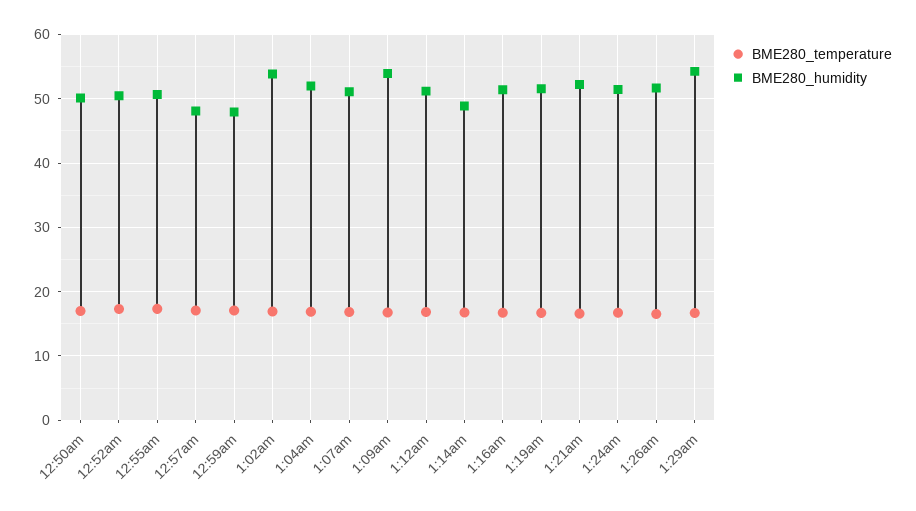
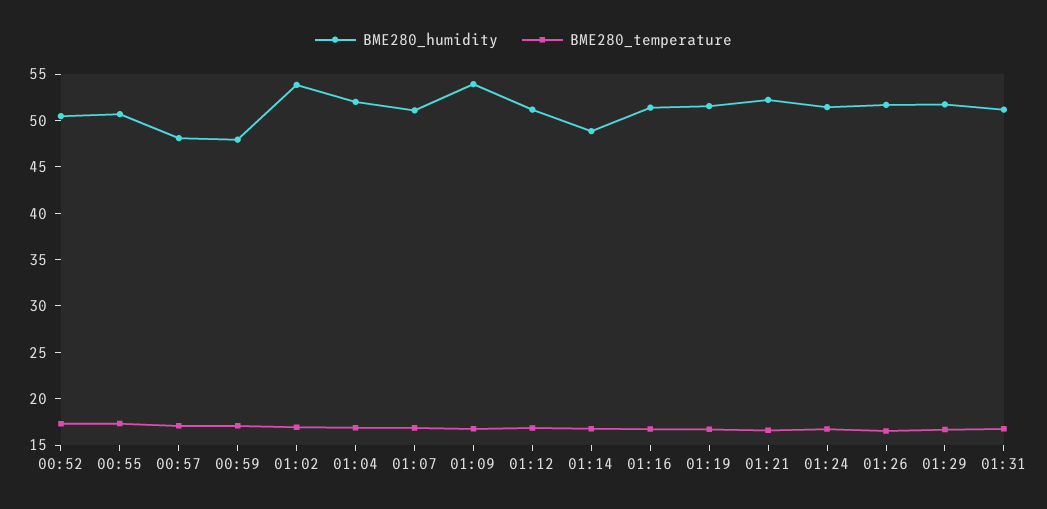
BME280_temperature, 12:50am: 17 -> none
BME280_humidity, 12:50am: 50 -> none
BME280_humidity, 1:29am: 54 -> 52
BME280_humidity, 01:31: none -> 51
BME280_temperature, 01:31: none -> 17

